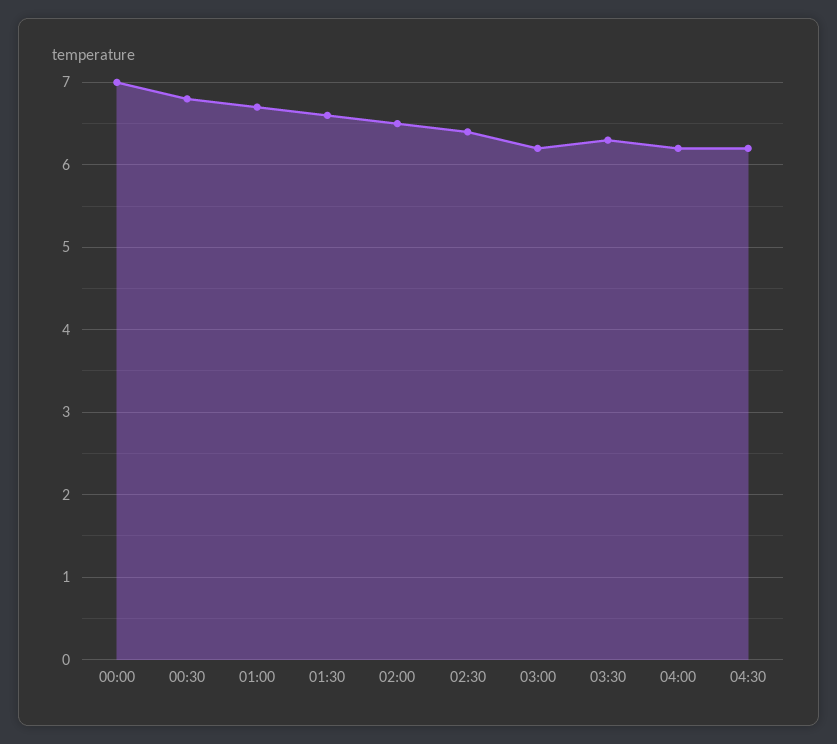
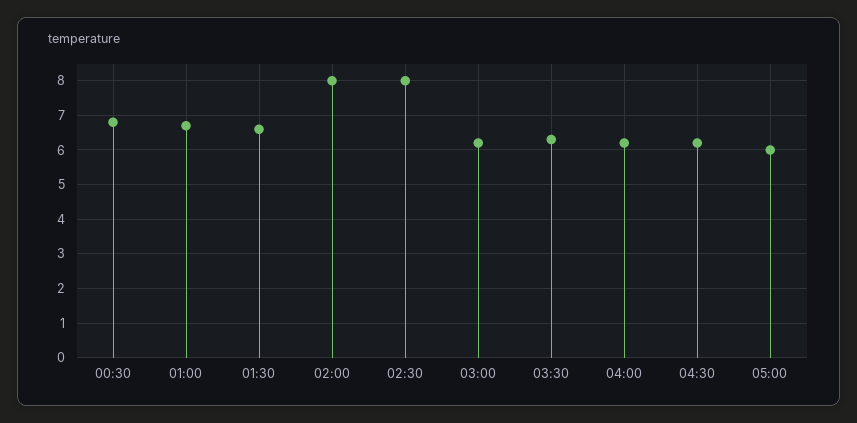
00:00: 7 -> none
02:00: 6.5 -> 8
02:30: 6.4 -> 8
05:00: none -> 6

